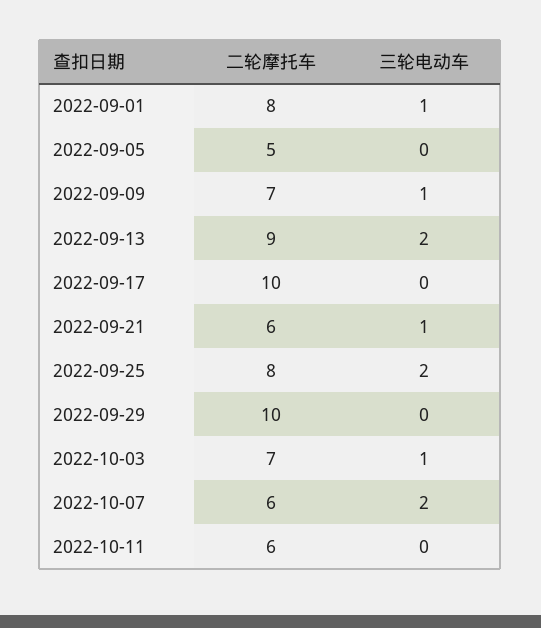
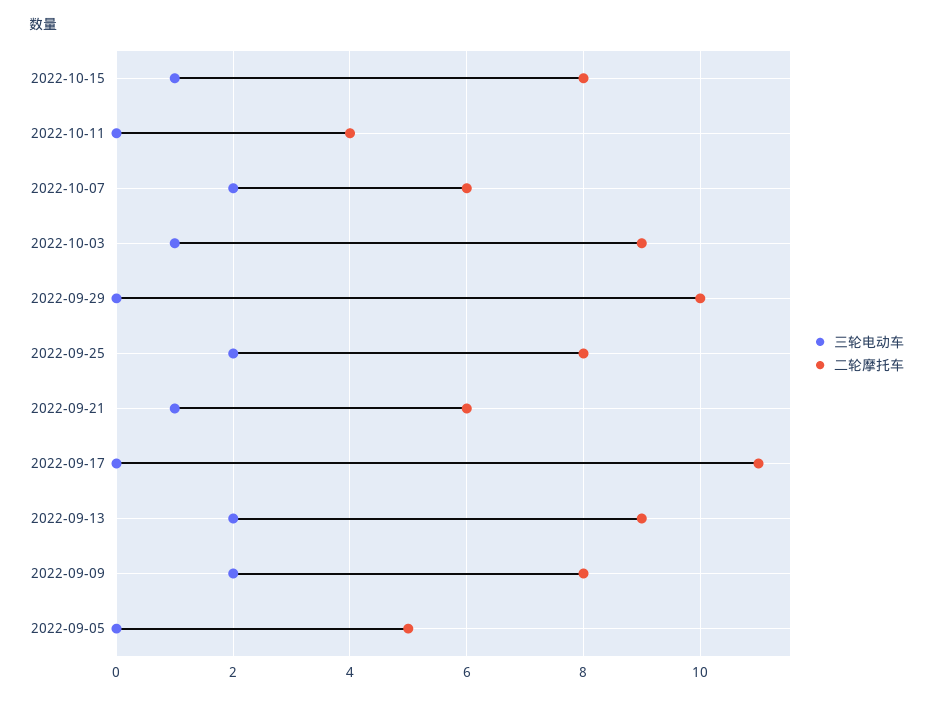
二轮摩托车, 2022-09-01: 8 -> none
三轮电动车, 2022-09-01: 1 -> none
二轮摩托车, 2022-09-09: 7 -> 8
三轮电动车, 2022-09-09: 1 -> 2
二轮摩托车, 2022-09-17: 10 -> 11
二轮摩托车, 2022-10-03: 7 -> 9
二轮摩托车, 2022-10-11: 6 -> 4
三轮电动车, 2022-10-15: none -> 1
二轮摩托车, 2022-10-15: none -> 8

